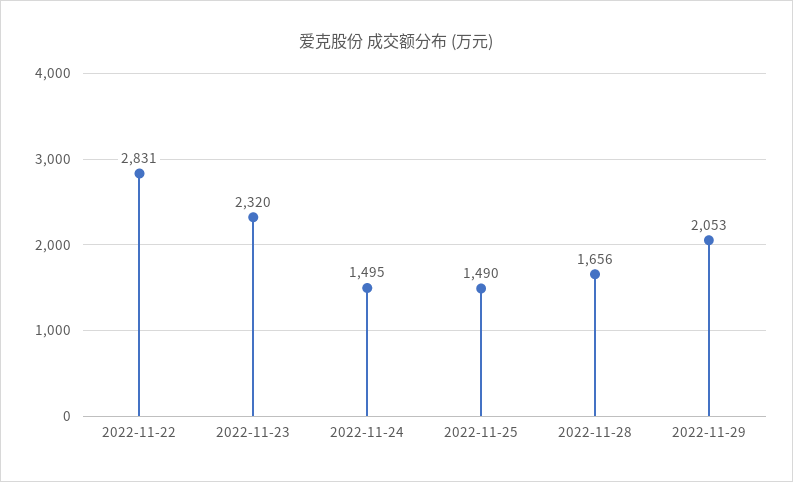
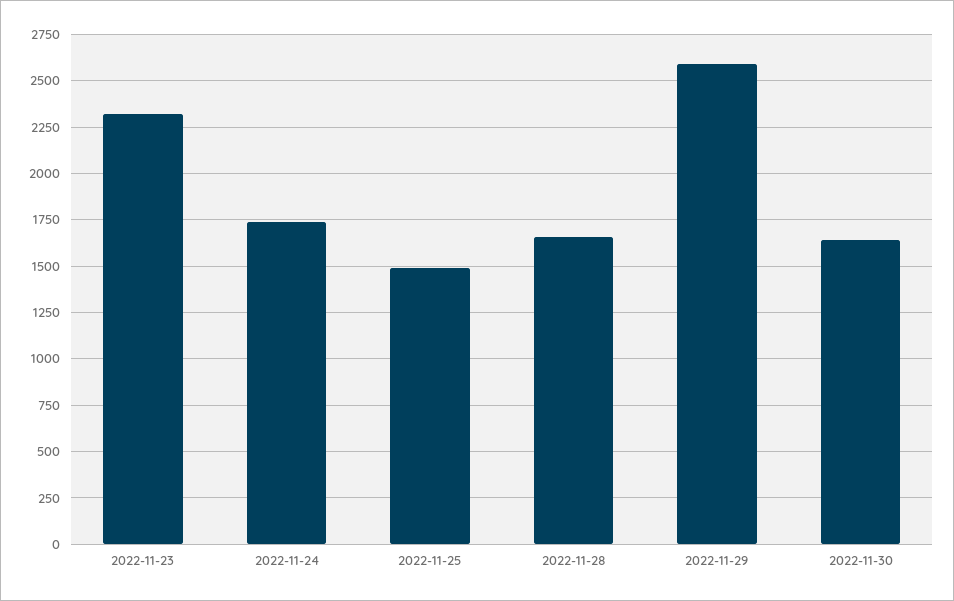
2022-11-22: 2831 -> none
2022-11-24: 1495 -> 1750
2022-11-29: 2053 -> 2600
2022-11-30: none -> 1650

